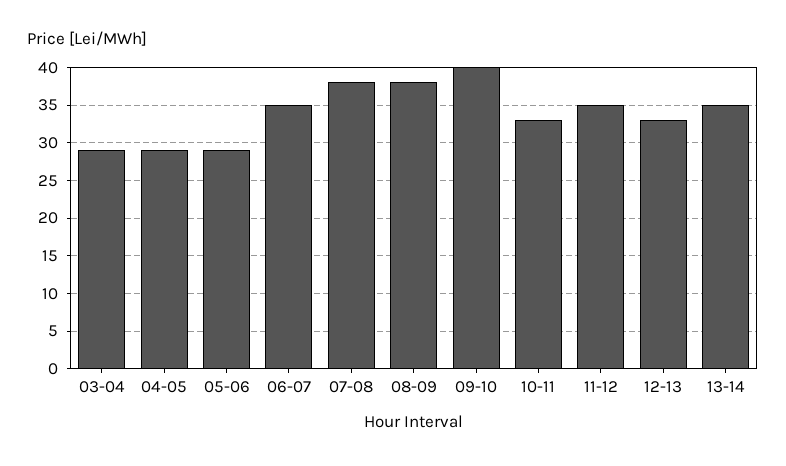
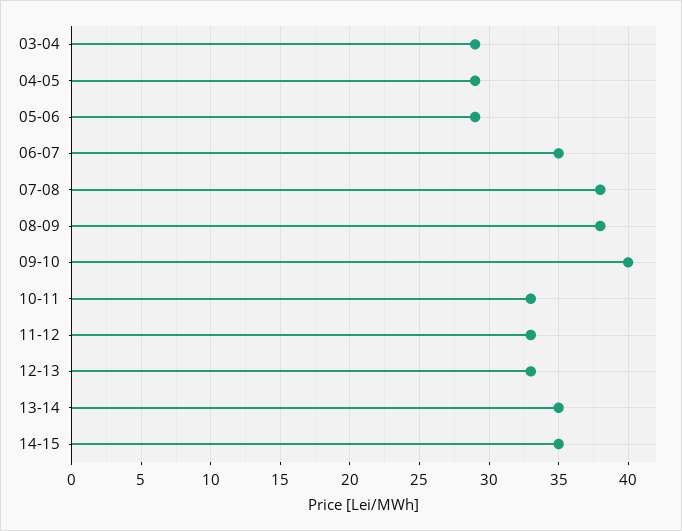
11-12: 35 -> 33
14-15: none -> 35

